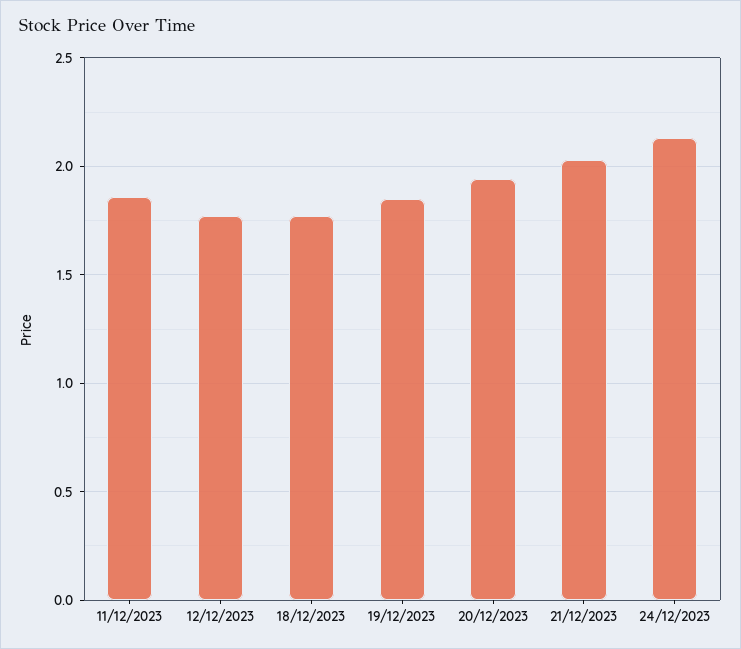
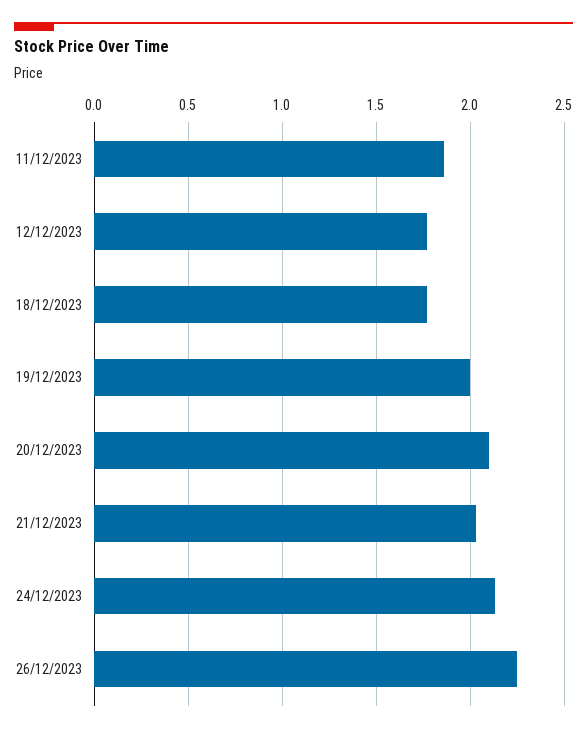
19/12/2023: 1.85 -> 2
20/12/2023: 1.95 -> 2.1
26/12/2023: none -> 2.25

